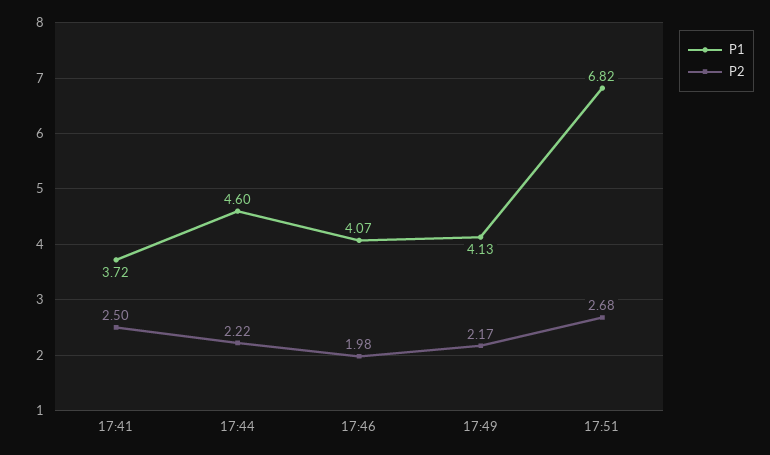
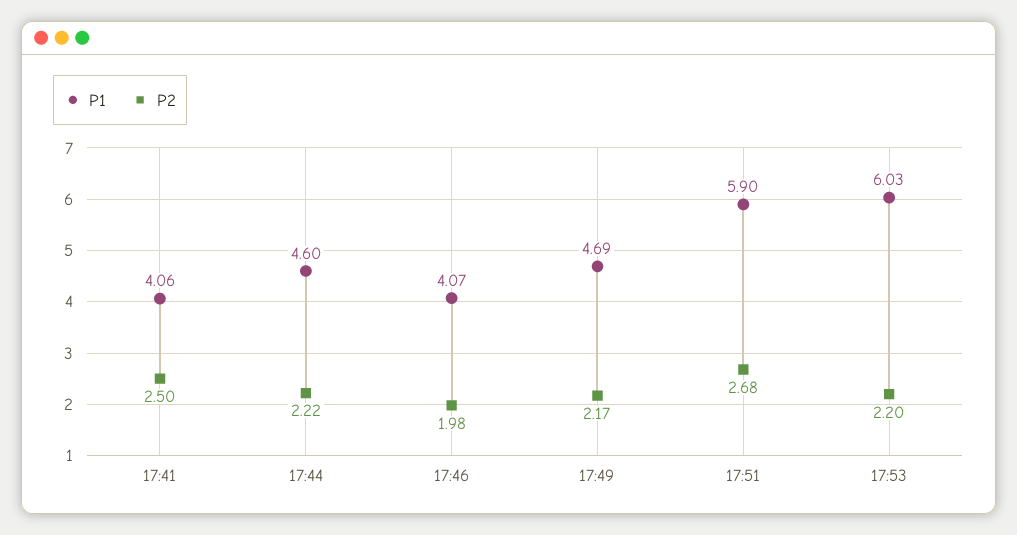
P1, 17:41: 3.72 -> 4.06
P1, 17:49: 4.13 -> 4.69
P1, 17:51: 6.82 -> 5.9
P1, 17:53: none -> 6.03
P2, 17:53: none -> 2.2

